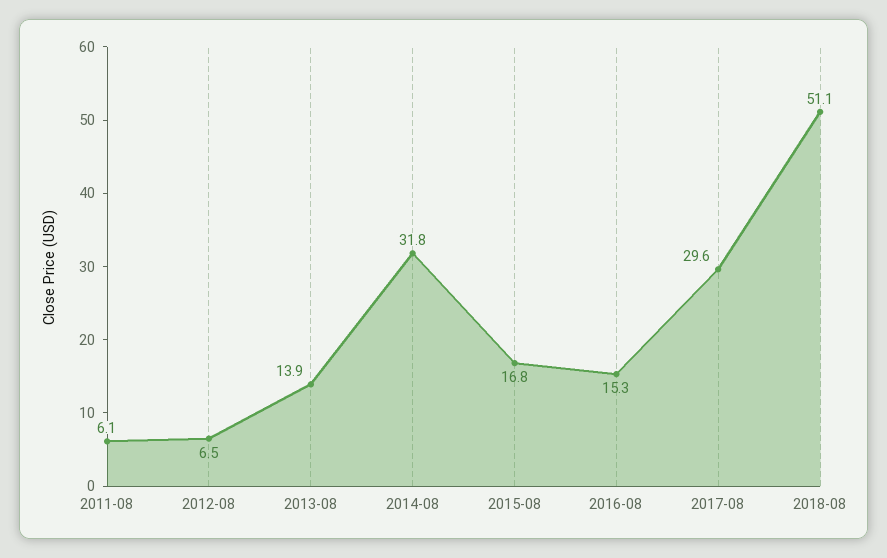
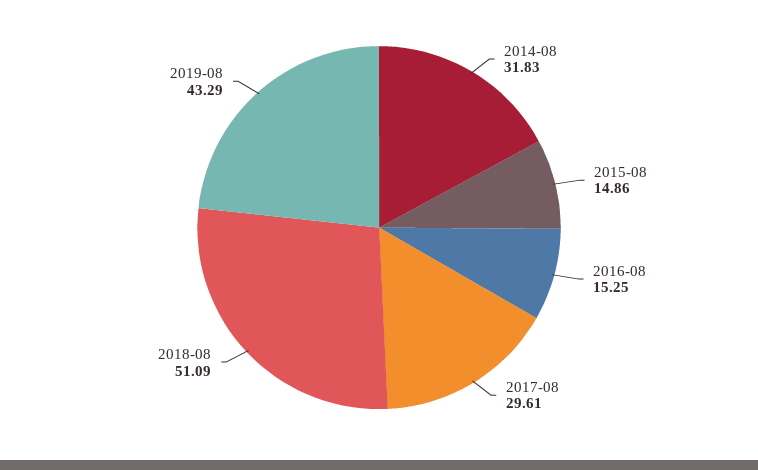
2011-08: 6.1 -> none
2012-08: 6.5 -> none
2013-08: 13.9 -> none
2015-08: 16.8 -> 14.86
2019-08: none -> 43.29

